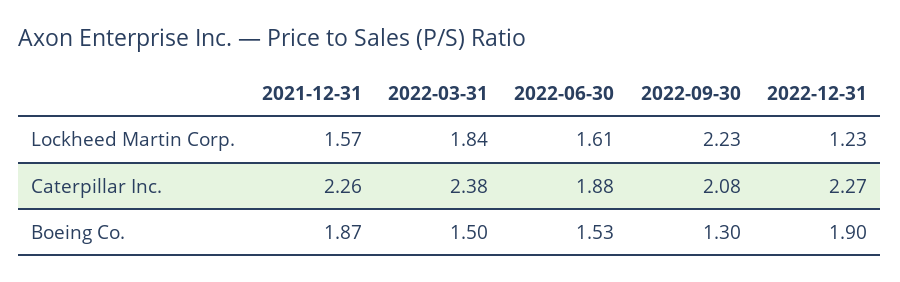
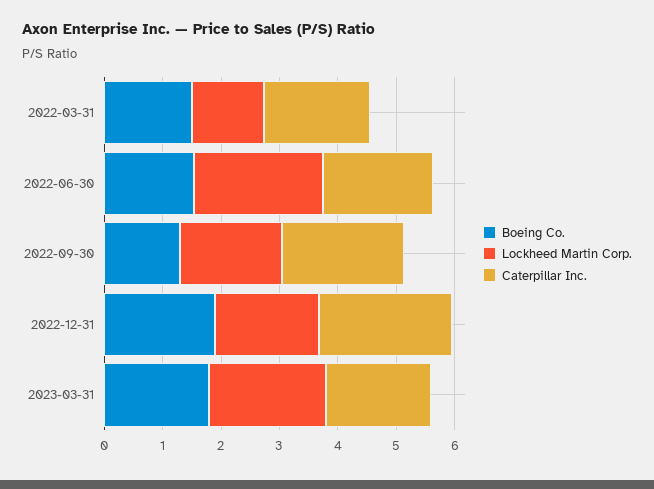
Lockheed Martin Corp., 2021-12-31: 1.57 -> none
Lockheed Martin Corp., 2022-03-31: 1.84 -> 1.2
Lockheed Martin Corp., 2022-06-30: 1.61 -> 2.2
Lockheed Martin Corp., 2022-09-30: 2.23 -> 1.8
Lockheed Martin Corp., 2022-12-31: 1.23 -> 1.8
Caterpillar Inc., 2021-12-31: 2.26 -> none
Caterpillar Inc., 2022-03-31: 2.38 -> 1.8
Boeing Co., 2021-12-31: 1.87 -> none
Boeing Co., 2023-03-31: none -> 1.8
Lockheed Martin Corp., 2023-03-31: none -> 2
Caterpillar Inc., 2023-03-31: none -> 1.8

